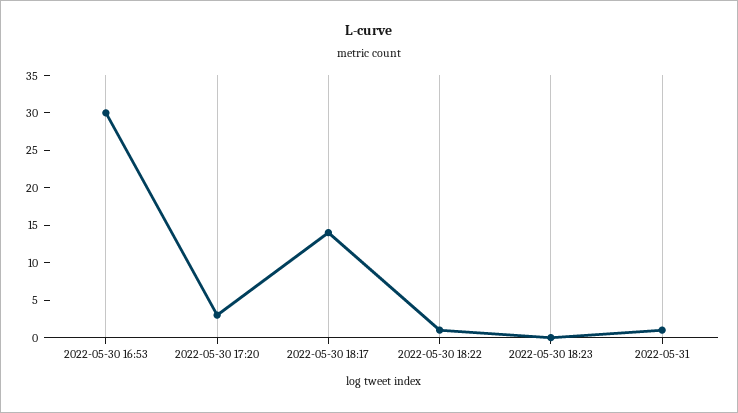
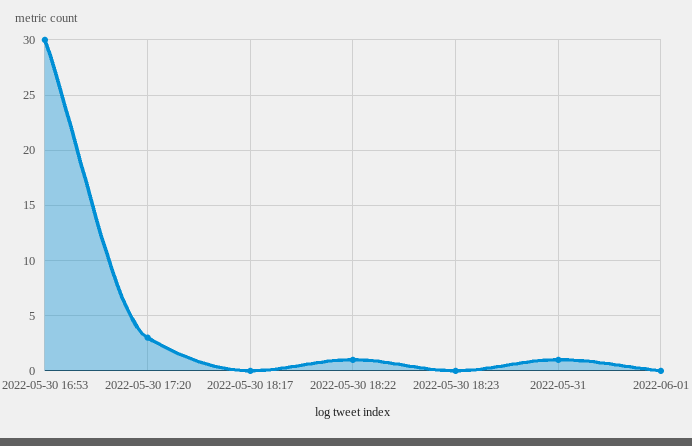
2022-05-30 18:17: 15 -> 0
2022-06-01: none -> 0

